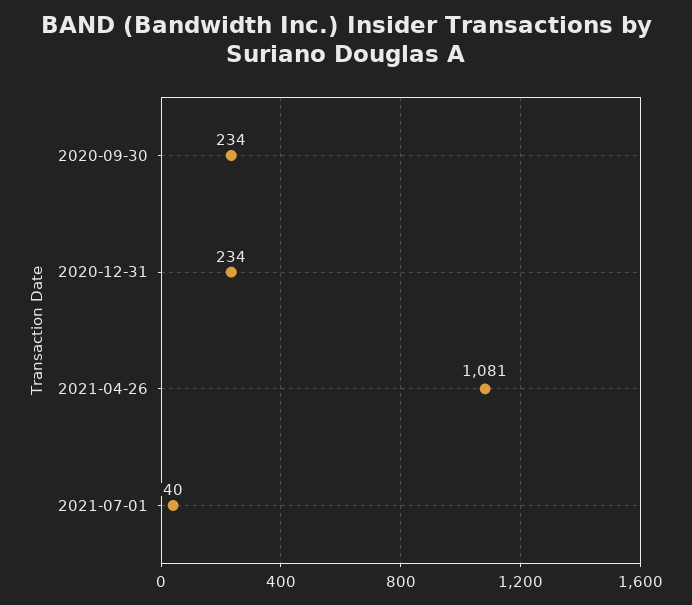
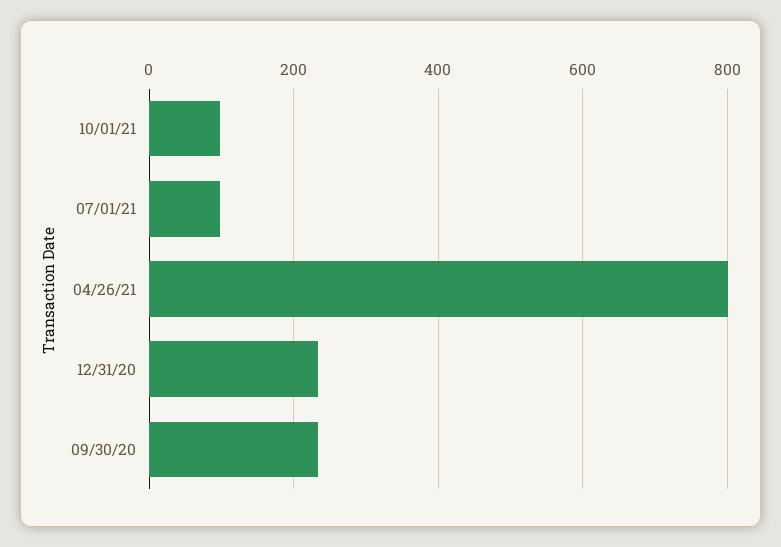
2021-04-26: 1081 -> 800
2021-07-01: 40 -> 100
10/01/21: none -> 100

